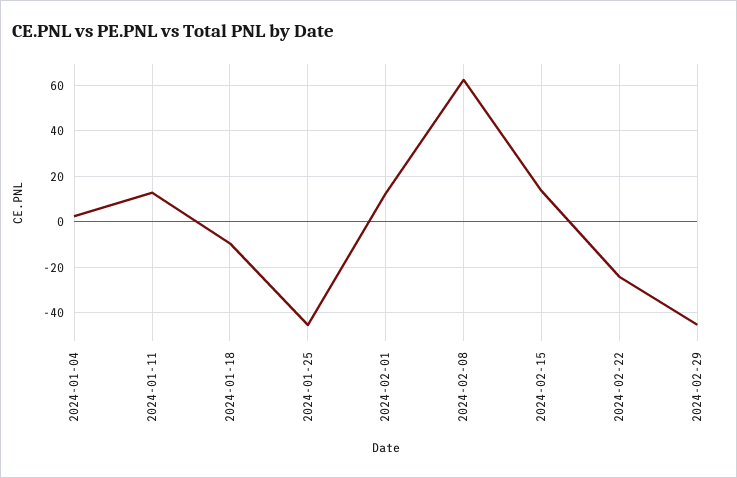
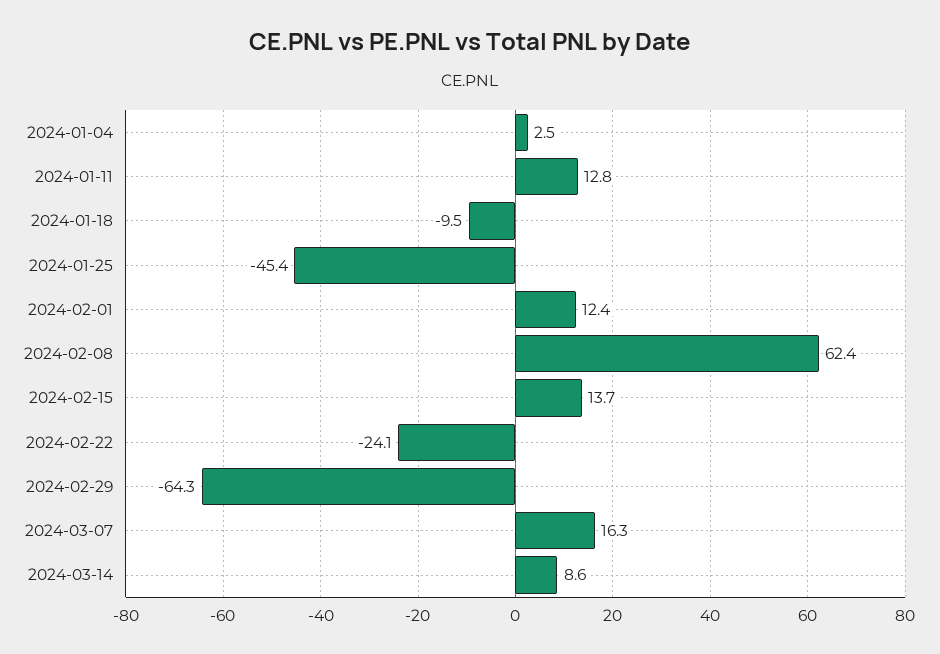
2024-02-29: -45 -> -64.3
2024-03-07: none -> 16.3
2024-03-14: none -> 8.6

